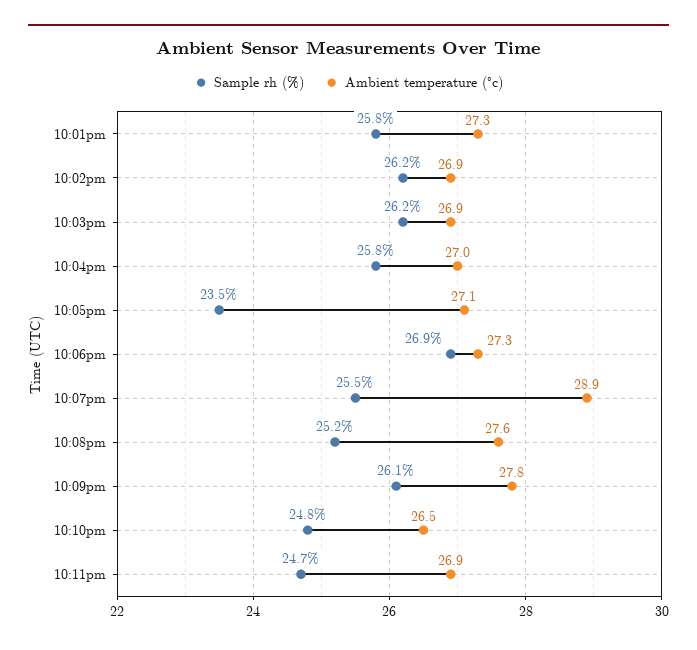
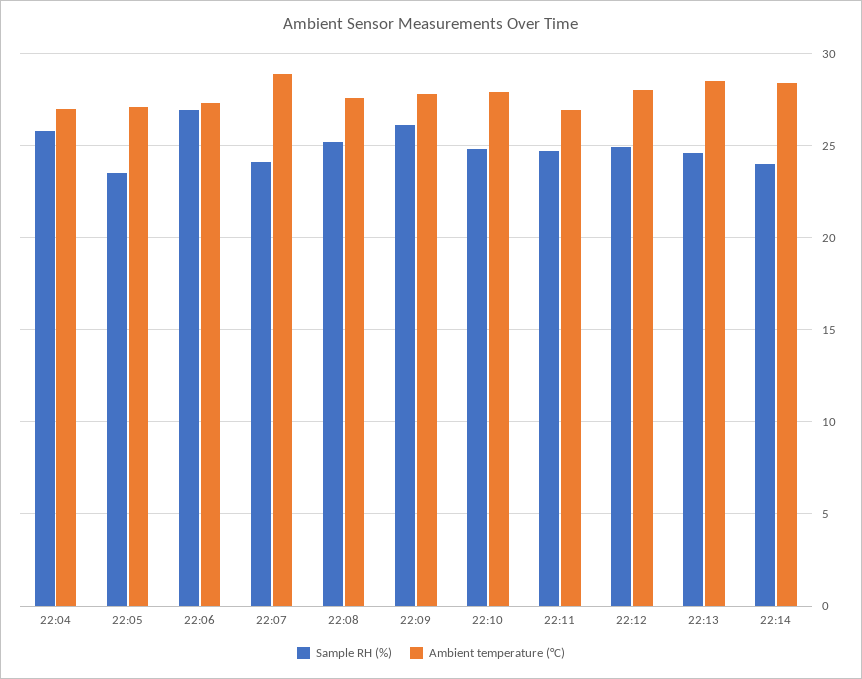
Sample rh (%), 10:01pm: 25.8 -> none
Ambient temperature (°c), 10:01pm: 27.3 -> none
Sample rh (%), 10:02pm: 26.2 -> none
Ambient temperature (°c), 10:02pm: 26.9 -> none
Sample rh (%), 10:03pm: 26.2 -> none
Ambient temperature (°c), 10:03pm: 26.9 -> none
Sample rh (%), 10:07pm: 25.5 -> 24
Ambient temperature (°c), 10:10pm: 26.5 -> 28
Sample rh (%), 22:12: none -> 25
Ambient temperature (°c), 22:12: none -> 28
Sample rh (%), 22:13: none -> 24.5
Ambient temperature (°c), 22:13: none -> 28.5
Sample rh (%), 22:14: none -> 24
Ambient temperature (°c), 22:14: none -> 28.5

